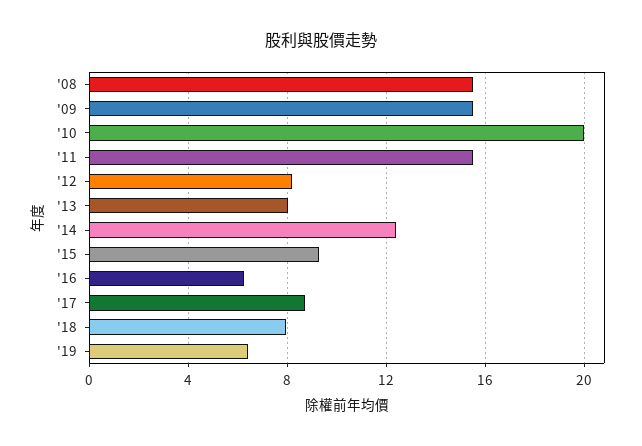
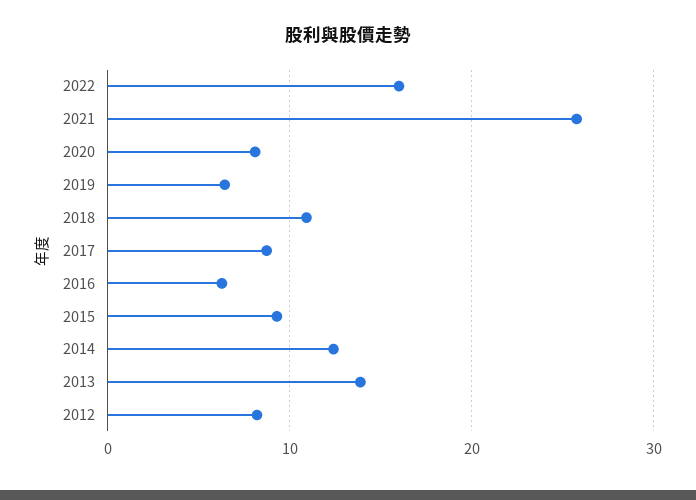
'08: 15.5 -> none
'09: 15.5 -> none
'10: 20 -> none
'11: 15.5 -> none
'13: 8 -> 14
'18: 8 -> 11
2022: none -> 16
2021: none -> 26
2020: none -> 8

